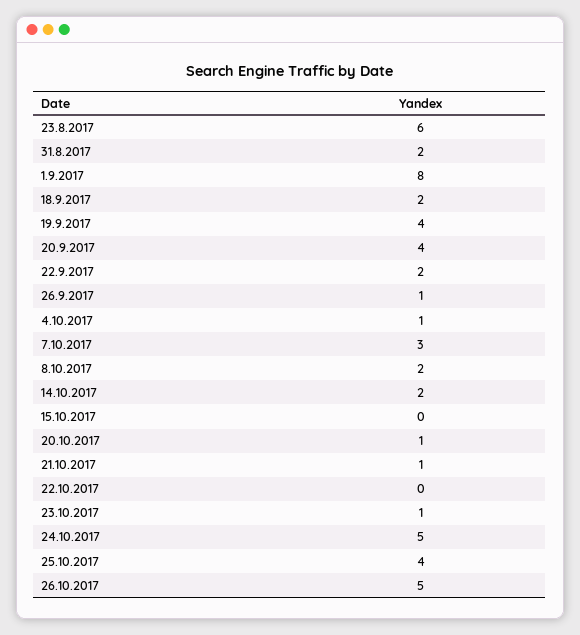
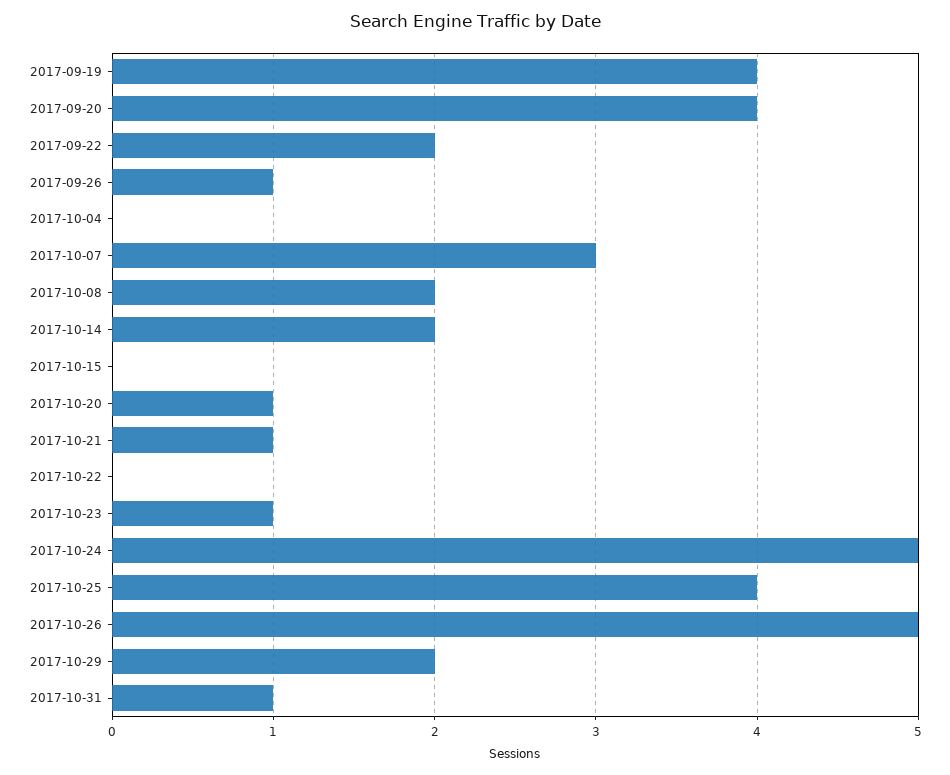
23.8.2017: 6 -> none
31.8.2017: 2 -> none
1.9.2017: 8 -> none
18.9.2017: 2 -> none
4.10.2017: 1 -> 0
2017-10-29: none -> 2
2017-10-31: none -> 1

